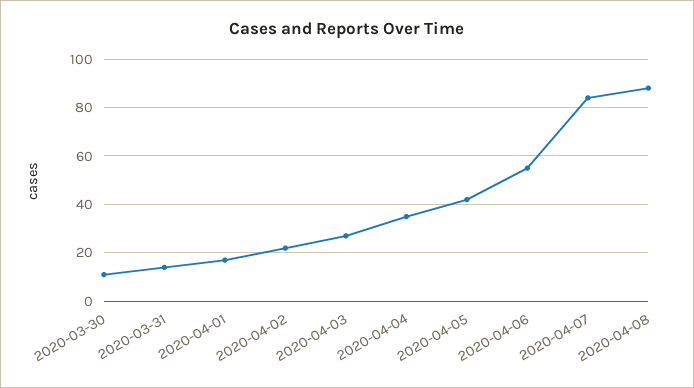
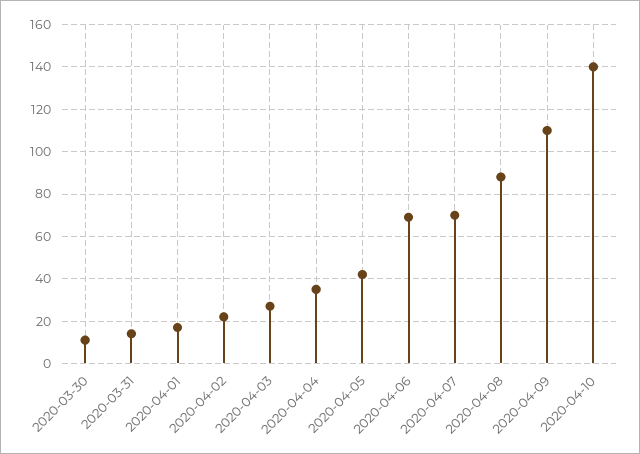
2020-04-06: 55 -> 70
2020-04-07: 85 -> 70
2020-04-09: none -> 110
2020-04-10: none -> 140

